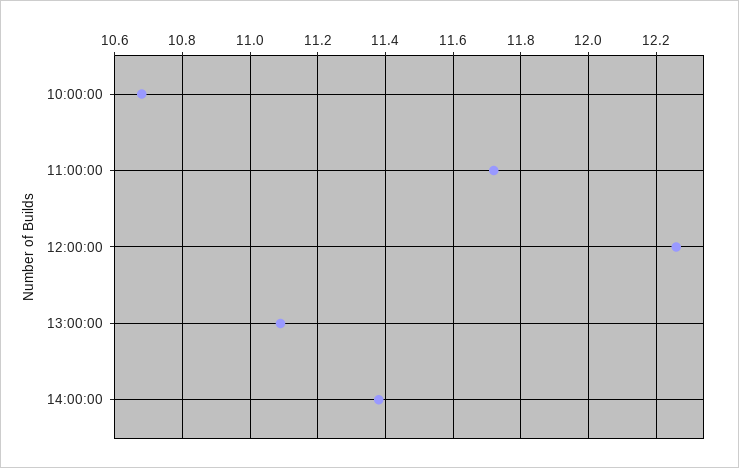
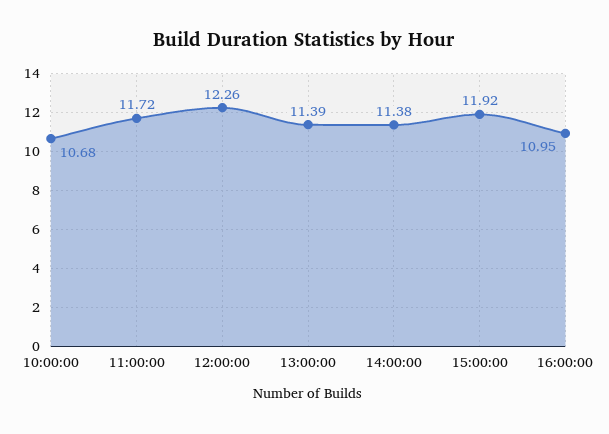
13:00:00: 11.1 -> 11.39
15:00:00: none -> 11.92
16:00:00: none -> 10.95

